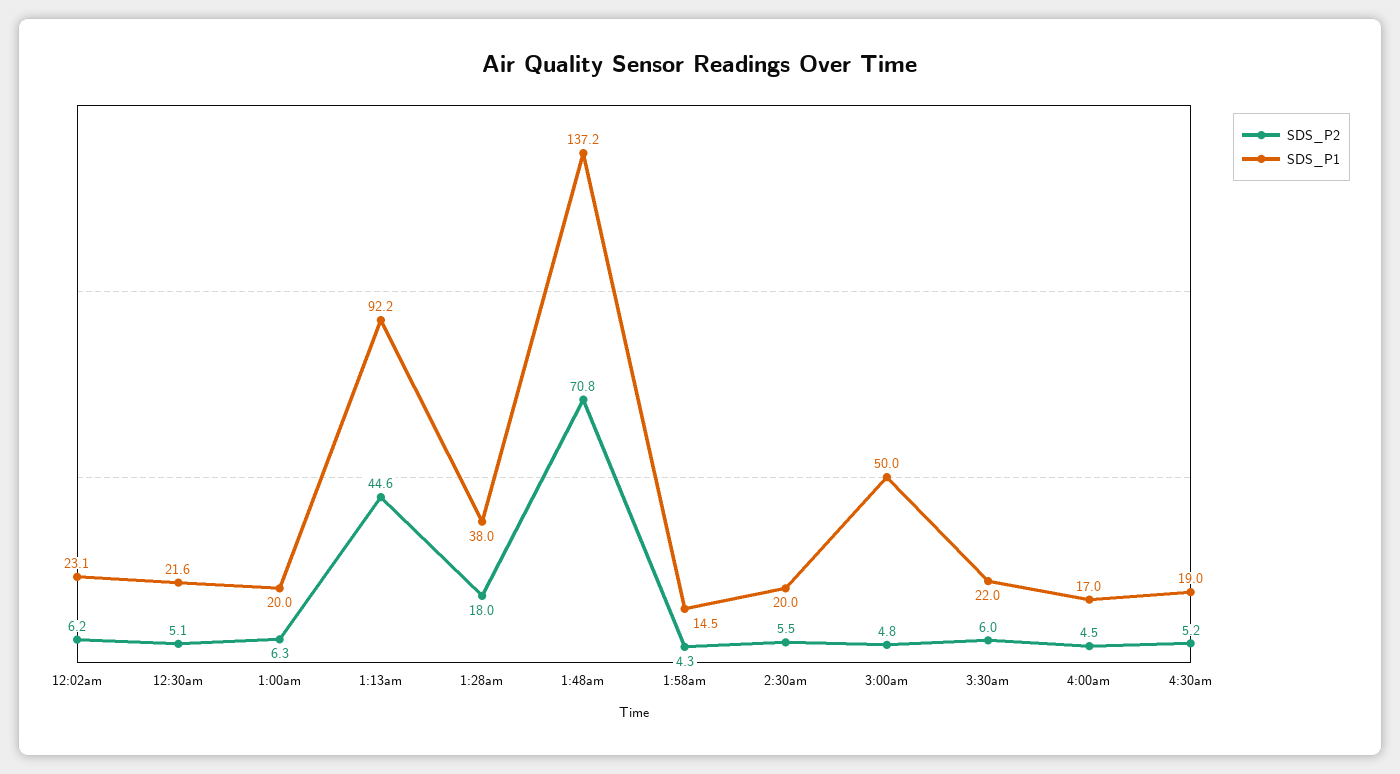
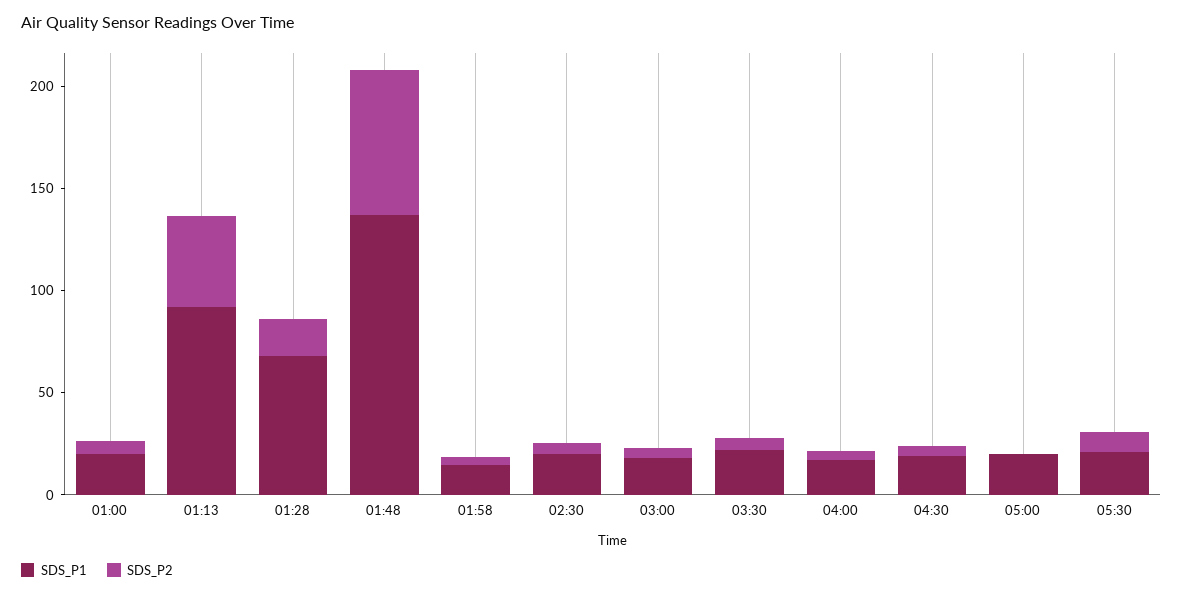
SDS_P2, 12:02am: 6.2 -> none
SDS_P1, 12:02am: 23.1 -> none
SDS_P2, 12:30am: 5.1 -> none
SDS_P1, 12:30am: 21.6 -> none
SDS_P1, 1:28am: 38 -> 70
SDS_P1, 3:00am: 50 -> 20
SDS_P1, 05:00: none -> 20
SDS_P2, 05:00: none -> 0
SDS_P1, 05:30: none -> 20
SDS_P2, 05:30: none -> 10

